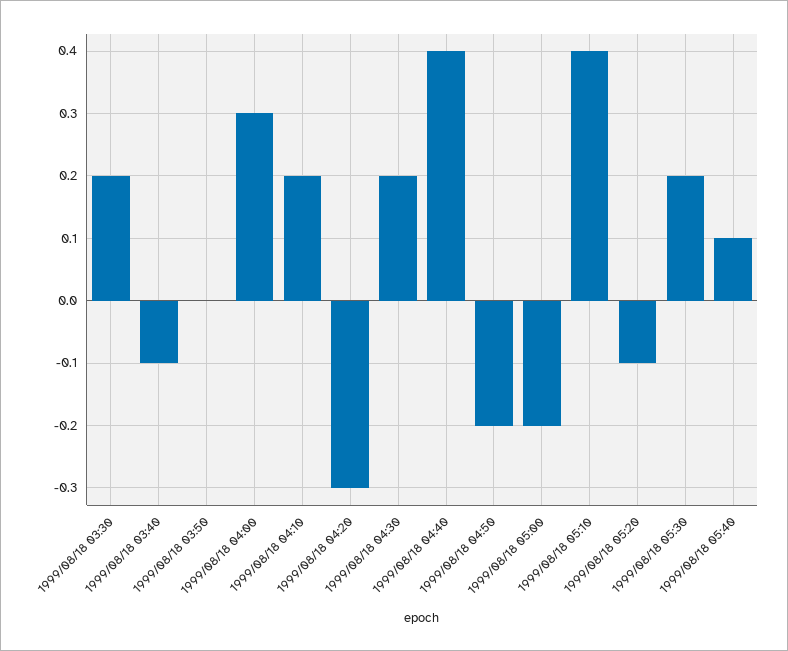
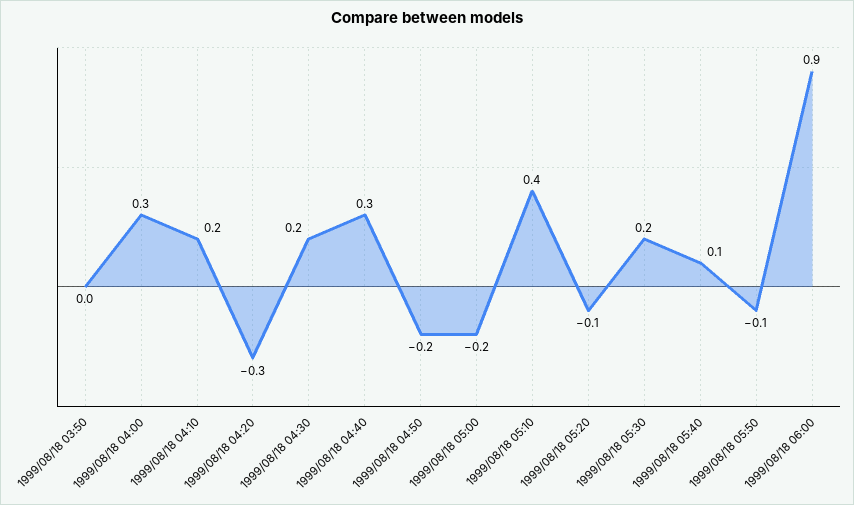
1999/08/18 03:30: 0.2 -> none
1999/08/18 03:40: -0.1 -> none
1999/08/18 04:40: 0.4 -> 0.3
1999/08/18 05:50: none -> -0.1
1999/08/18 06:00: none -> 0.9

